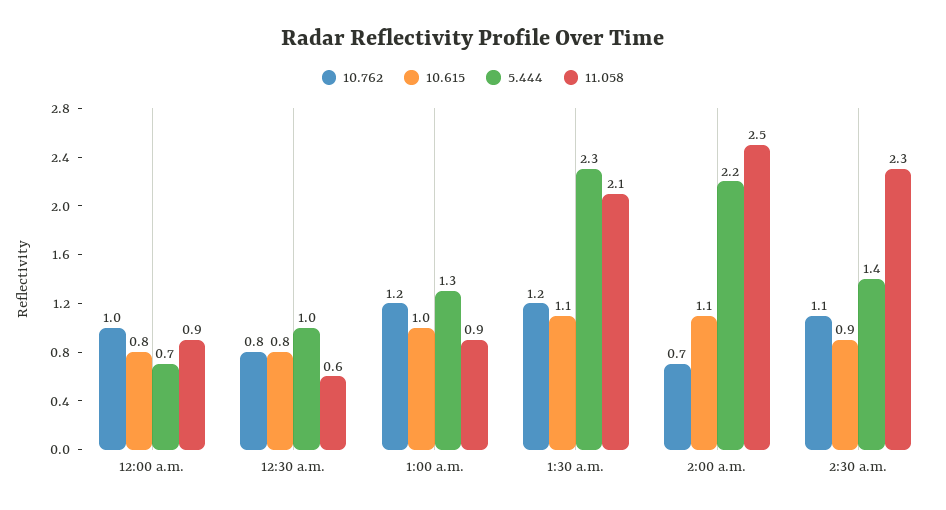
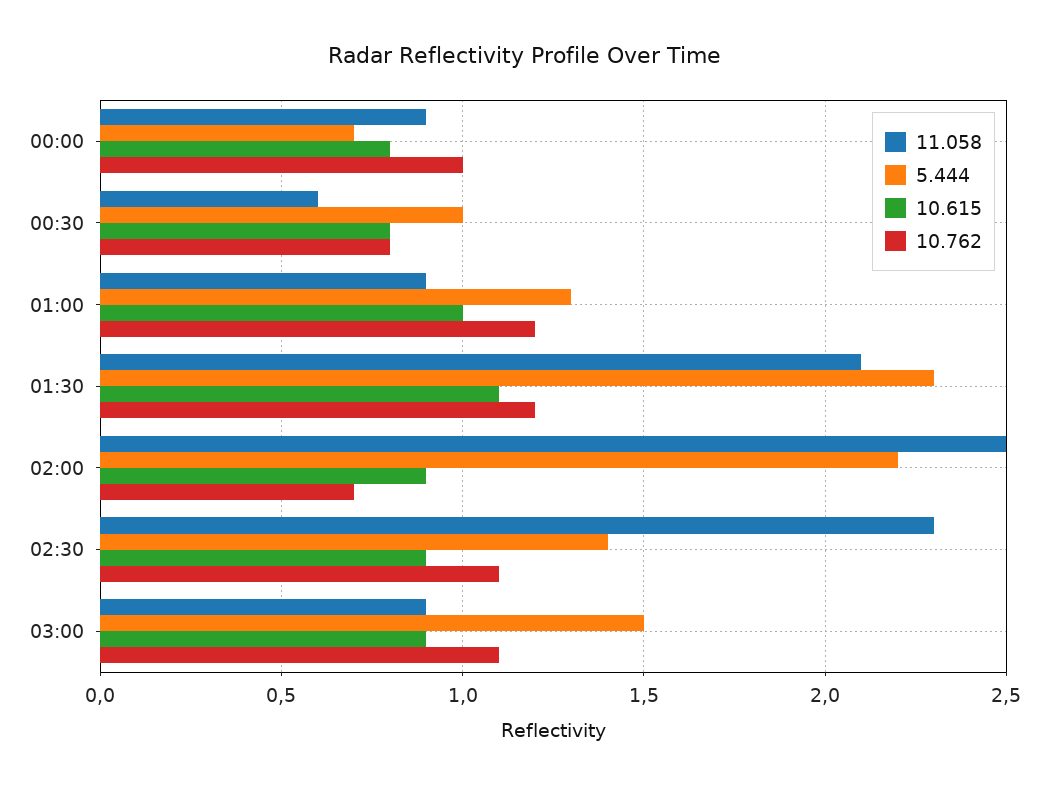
10.615, 2:00 a.m.: 1.1 -> 0.9
11.058, 03:00: none -> 0.9
5.444, 03:00: none -> 1.5
10.615, 03:00: none -> 0.9
10.762, 03:00: none -> 1.1

